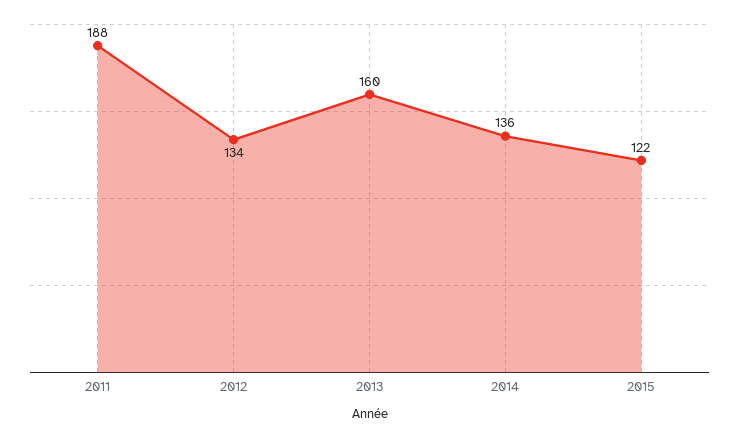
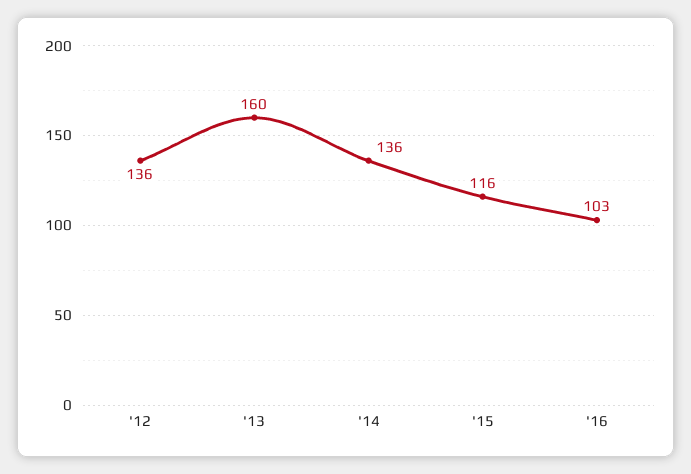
2011: 188 -> none
2012: 134 -> 136
2015: 122 -> 116
'16: none -> 103

